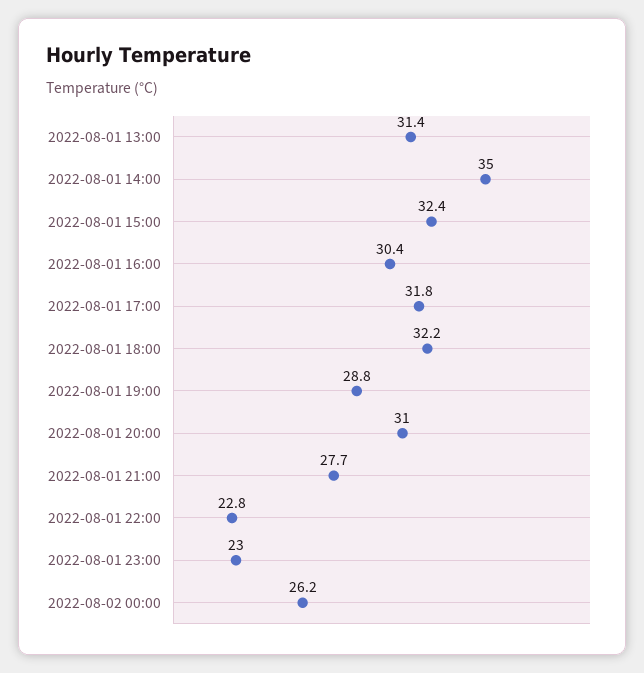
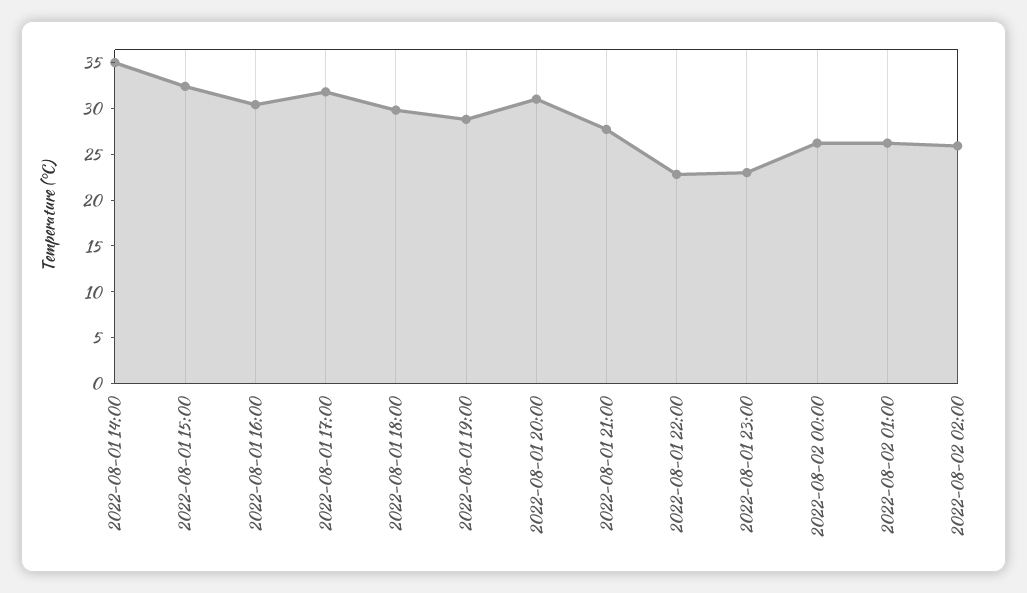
2022-08-01 13:00: 31.4 -> none
2022-08-01 18:00: 32.2 -> 30
2022-08-02 01:00: none -> 26
2022-08-02 02:00: none -> 26

